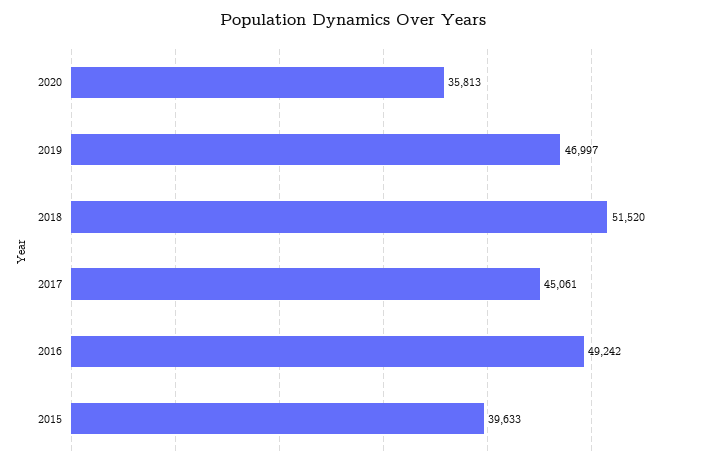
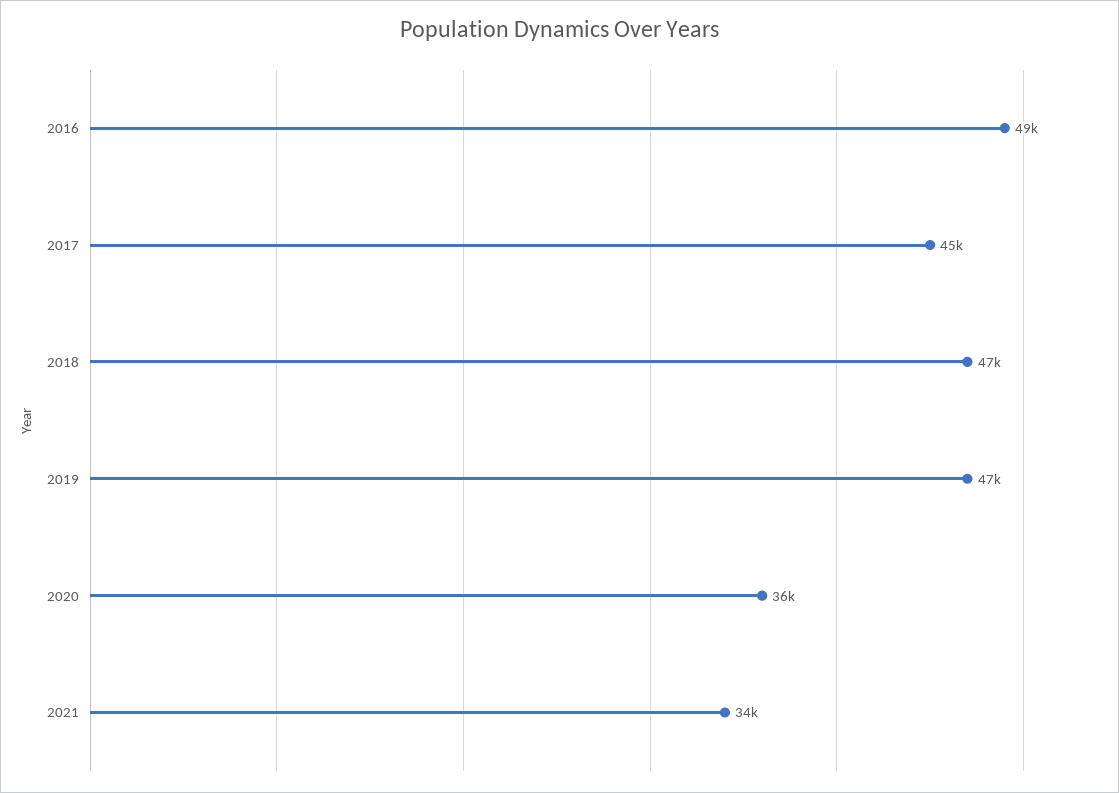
2018: 51520 -> 47000
2015: 39633 -> none
2021: none -> 34000

